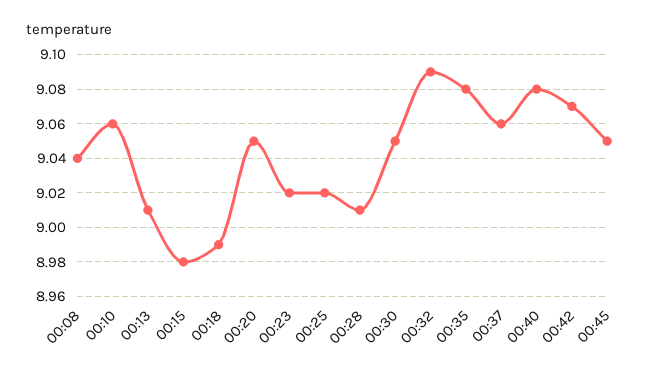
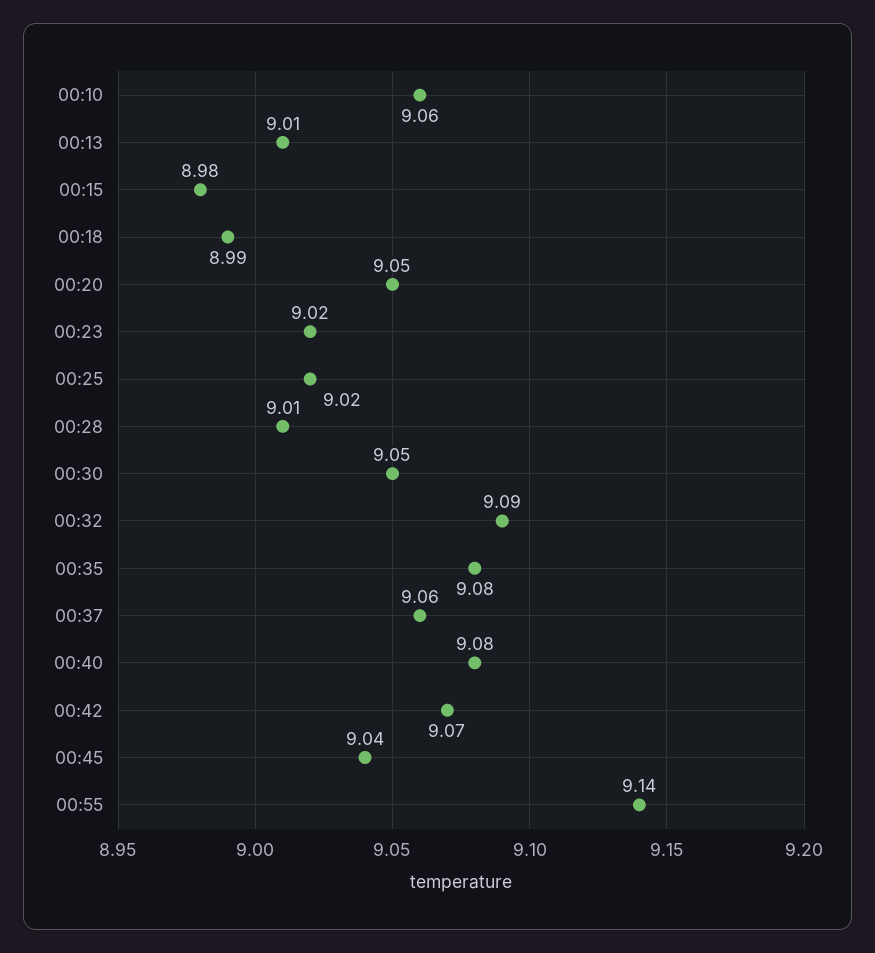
00:08: 9.04 -> none
00:45: 9.05 -> 9.04
00:55: none -> 9.14

